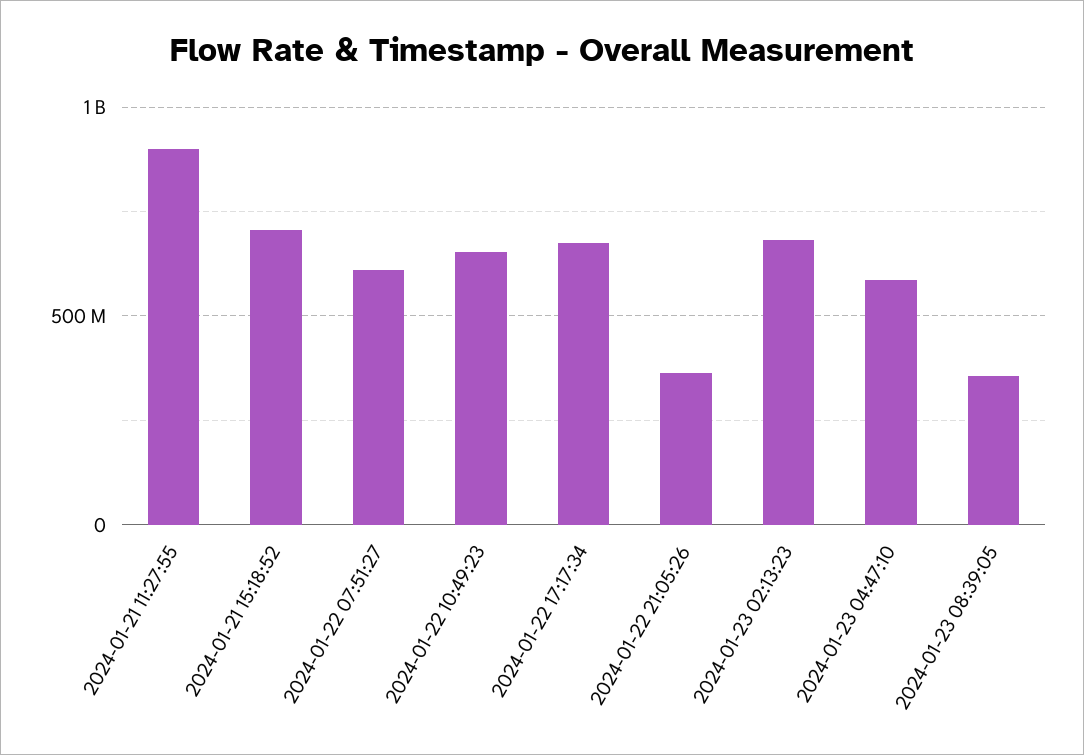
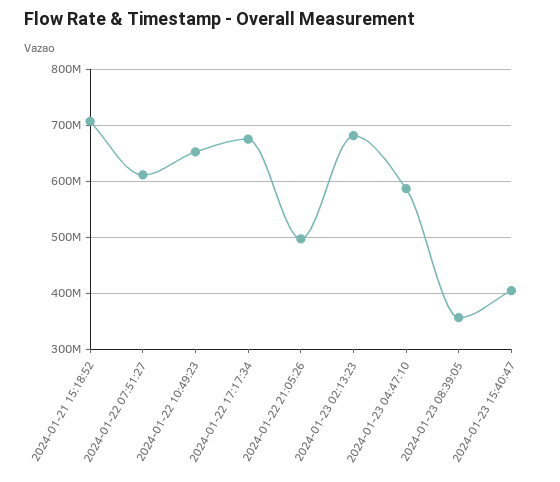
2024-01-21 11:27:55: 900000000 -> none
2024-01-22 21:05:26: 350000000 -> 500000000
2024-01-23 15:40:47: none -> 400000000

